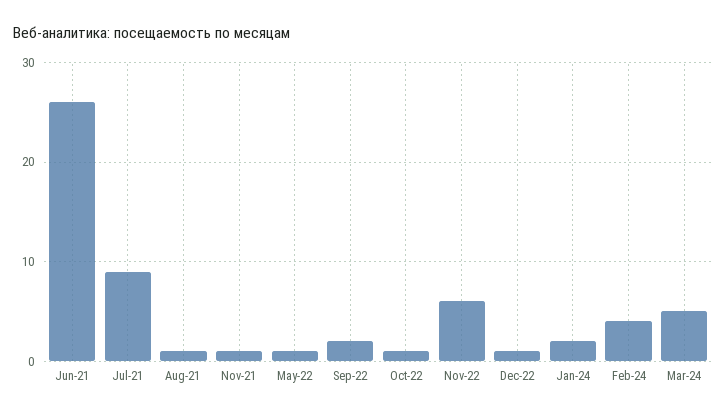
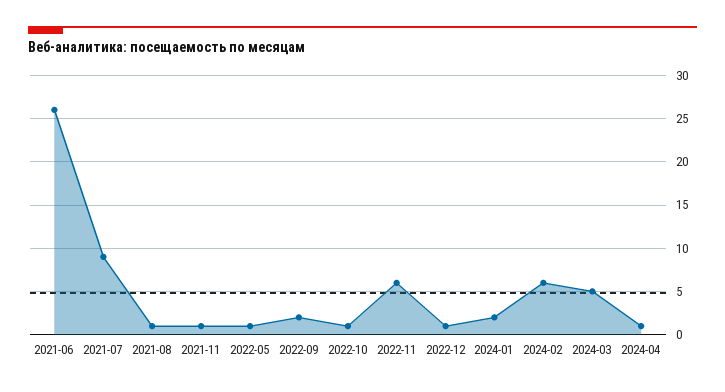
Feb-24: 4 -> 6
2024-04: none -> 1

